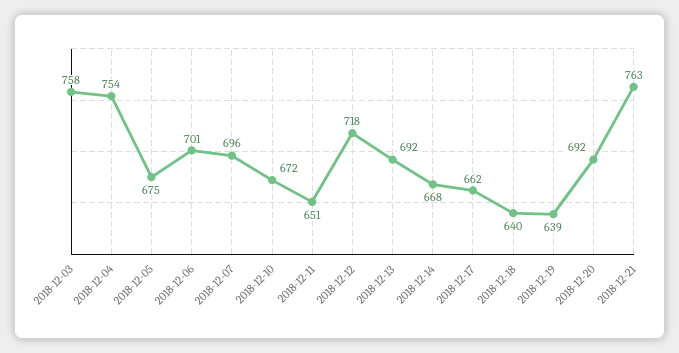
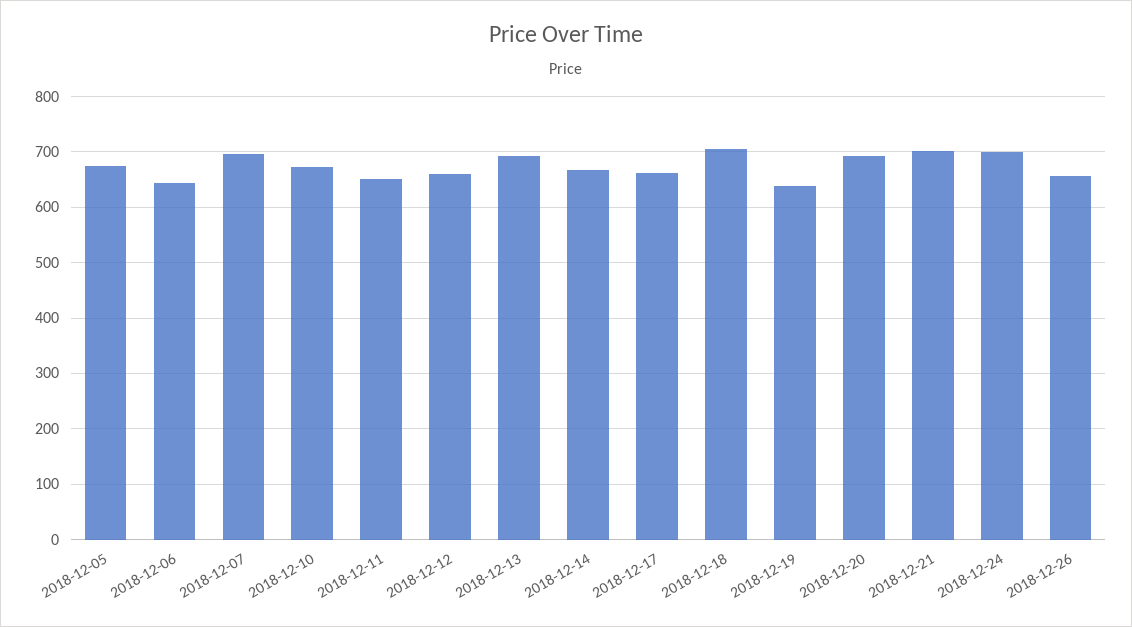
2018-12-03: 758 -> none
2018-12-04: 754 -> none
2018-12-06: 701 -> 640
2018-12-12: 718 -> 660
2018-12-18: 640 -> 700
2018-12-21: 763 -> 700
2018-12-24: none -> 700
2018-12-26: none -> 660

